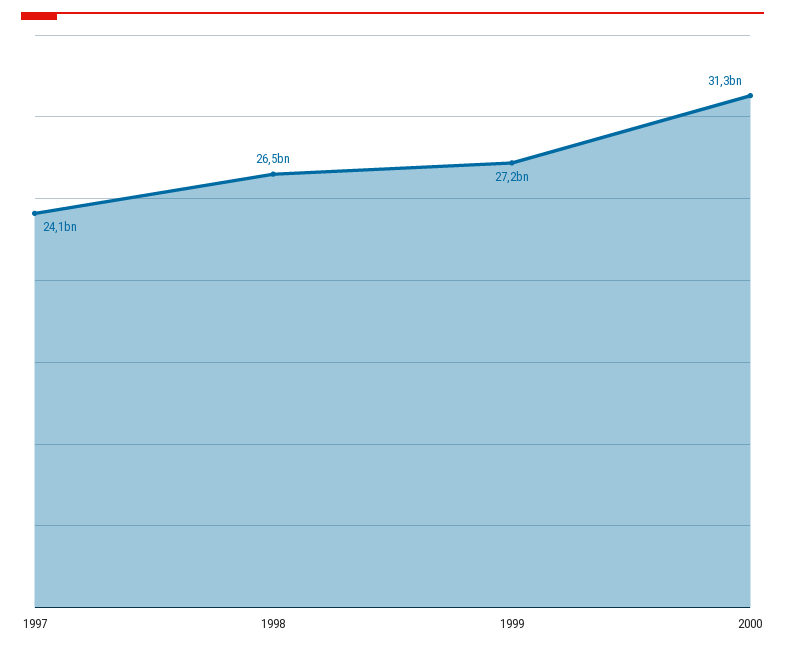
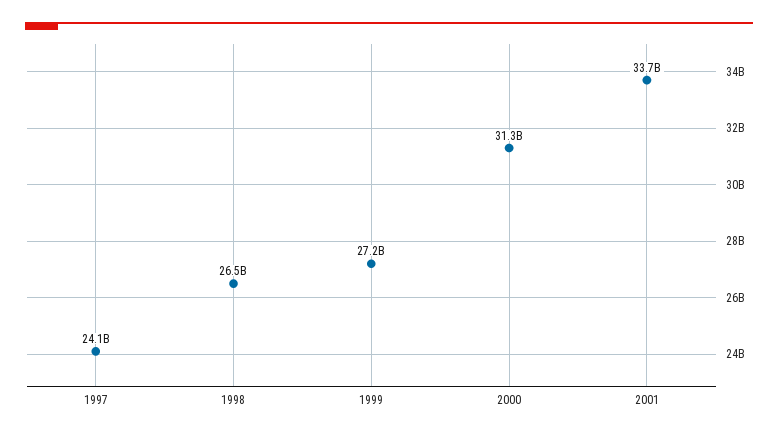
2001: none -> 33700000000

